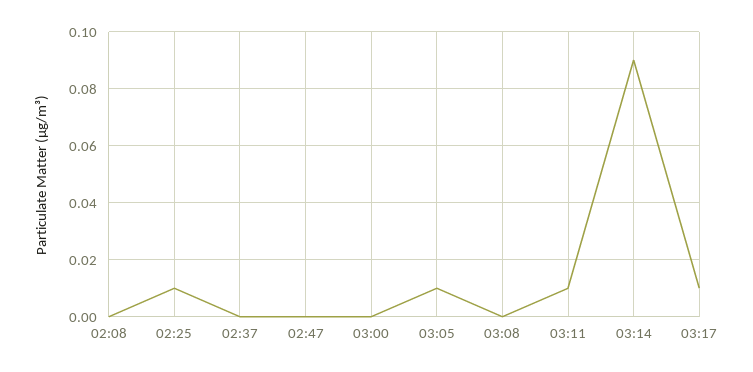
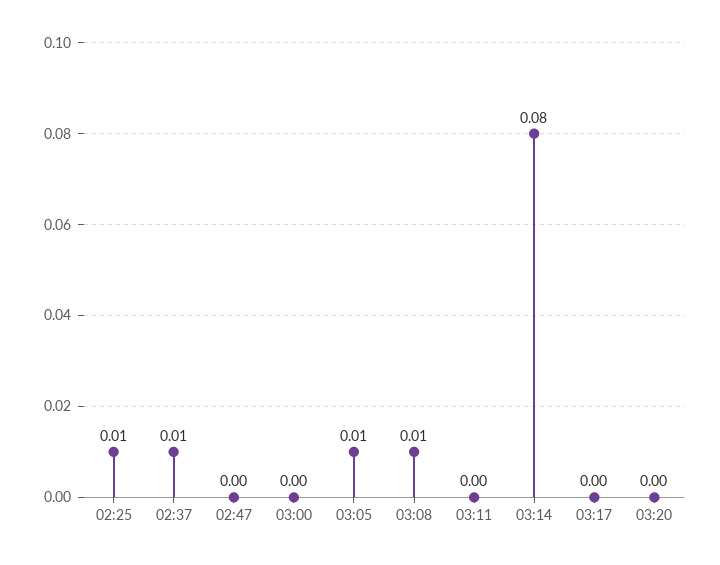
02:08: 0 -> none
02:37: 0 -> 0.01
03:08: 0 -> 0.01
03:11: 0.01 -> 0
03:14: 0.09 -> 0.08
03:17: 0.01 -> 0
03:20: none -> 0

